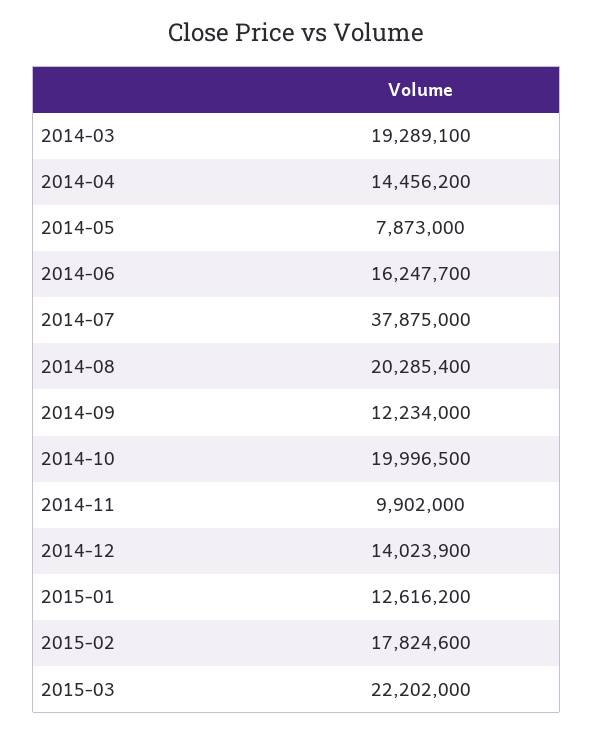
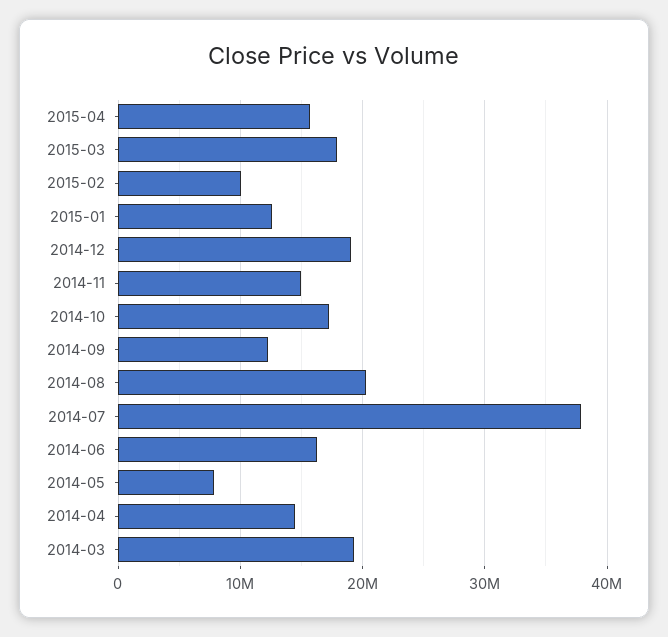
2014-10: 19996500 -> 17000000
2014-11: 9902000 -> 15000000
2014-12: 14023900 -> 19000000
2015-02: 17824600 -> 10000000
2015-03: 22202000 -> 18000000
2015-04: none -> 16000000

